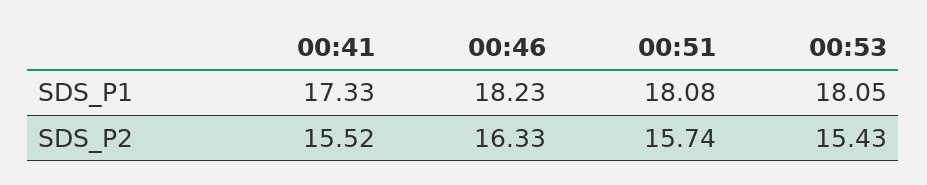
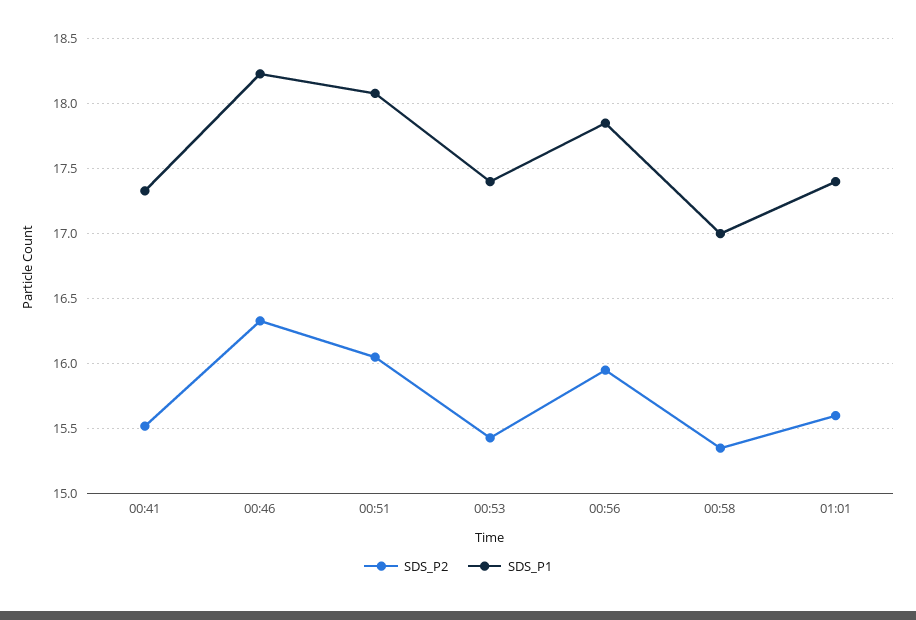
SDS_P1, 00:53: 18.05 -> 17.4
SDS_P2, 00:51: 15.74 -> 16.05
SDS_P2, 00:56: none -> 15.95
SDS_P1, 00:56: none -> 17.85
SDS_P2, 00:58: none -> 15.35
SDS_P1, 00:58: none -> 17
SDS_P2, 01:01: none -> 15.6
SDS_P1, 01:01: none -> 17.4

